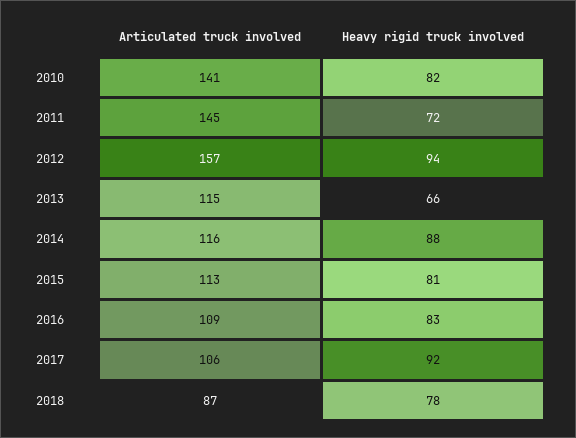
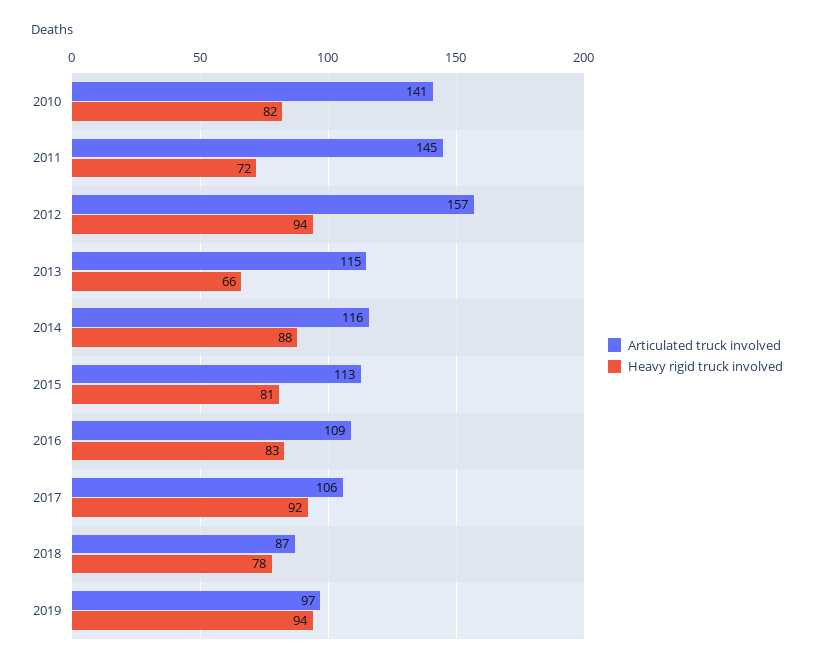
Articulated truck involved, 2019: none -> 97
Heavy rigid truck involved, 2019: none -> 94

